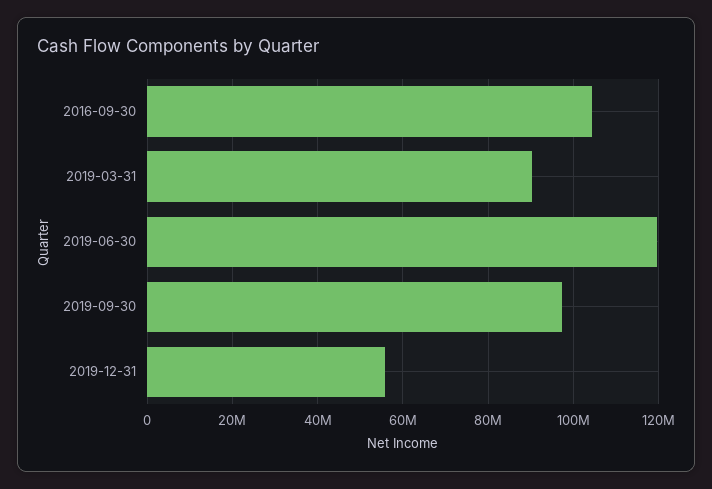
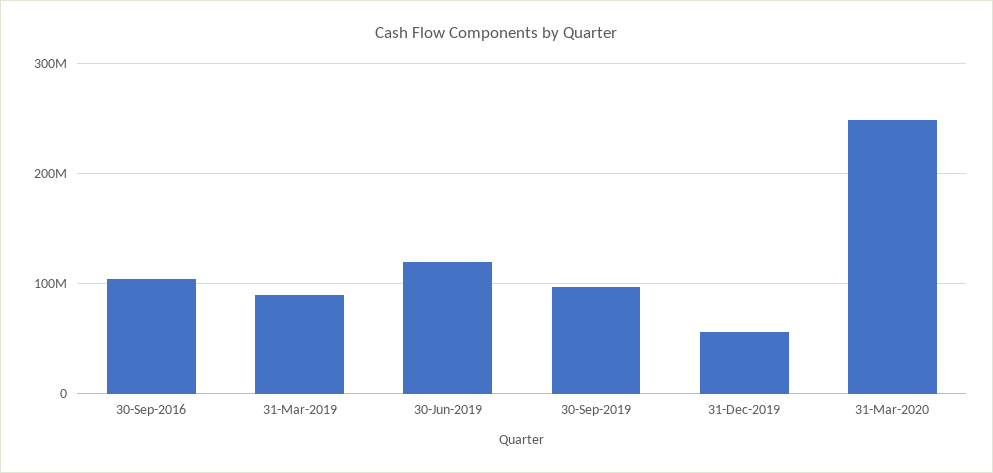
31-Mar-2020: none -> 250000000

